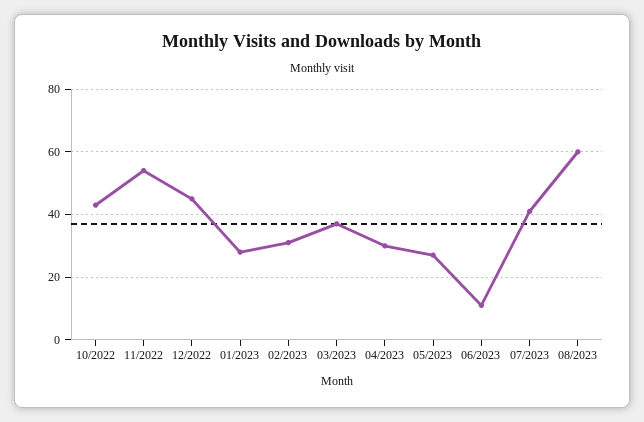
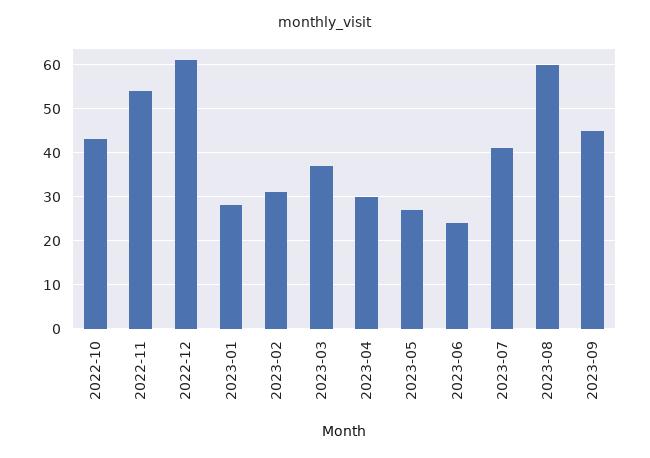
12/2022: 45 -> 60
06/2023: 10 -> 25
2023-09: none -> 45

